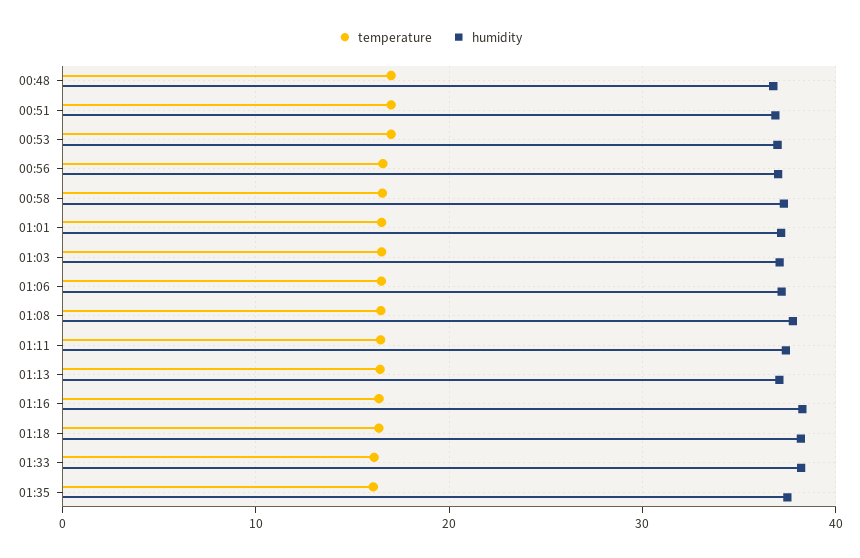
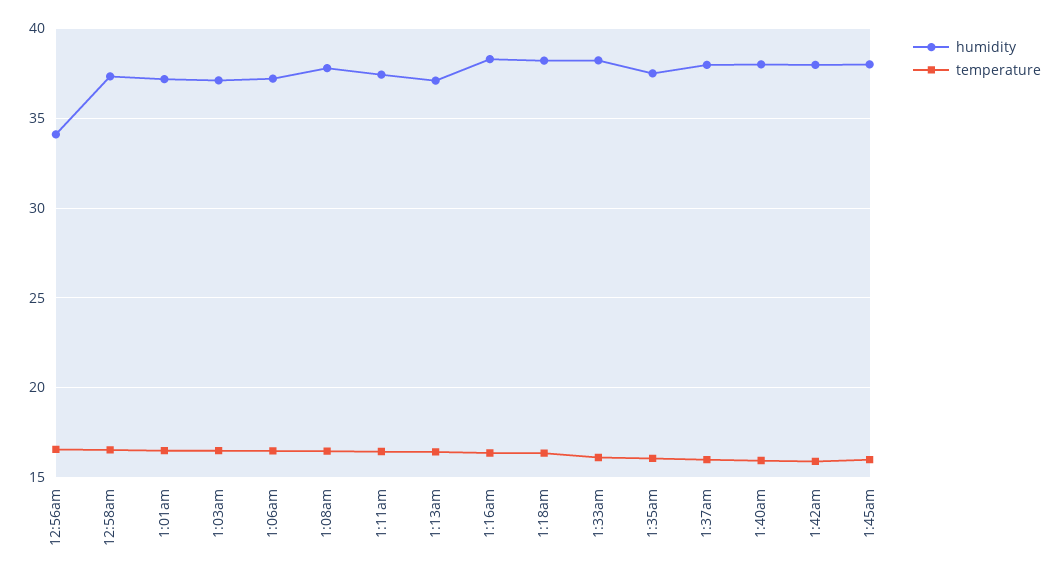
temperature, 00:48: 17 -> none
humidity, 00:48: 37 -> none
temperature, 00:51: 17 -> none
humidity, 00:51: 37 -> none
temperature, 00:53: 17 -> none
humidity, 00:53: 37 -> none
humidity, 00:56: 37 -> 34
humidity, 1:37am: none -> 38
temperature, 1:37am: none -> 16
humidity, 1:40am: none -> 38
temperature, 1:40am: none -> 16
humidity, 1:42am: none -> 38
temperature, 1:42am: none -> 16
humidity, 1:45am: none -> 38
temperature, 1:45am: none -> 16

